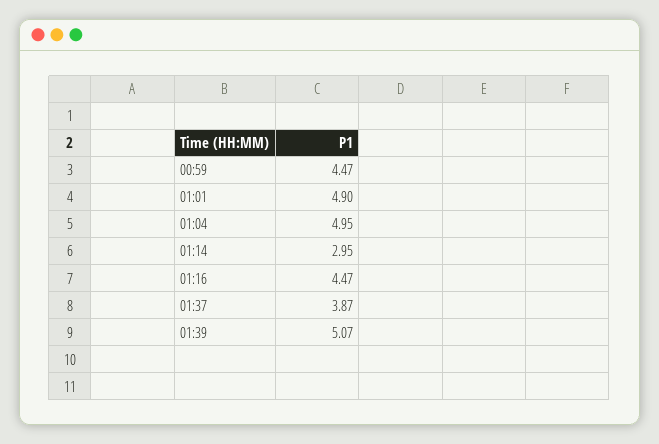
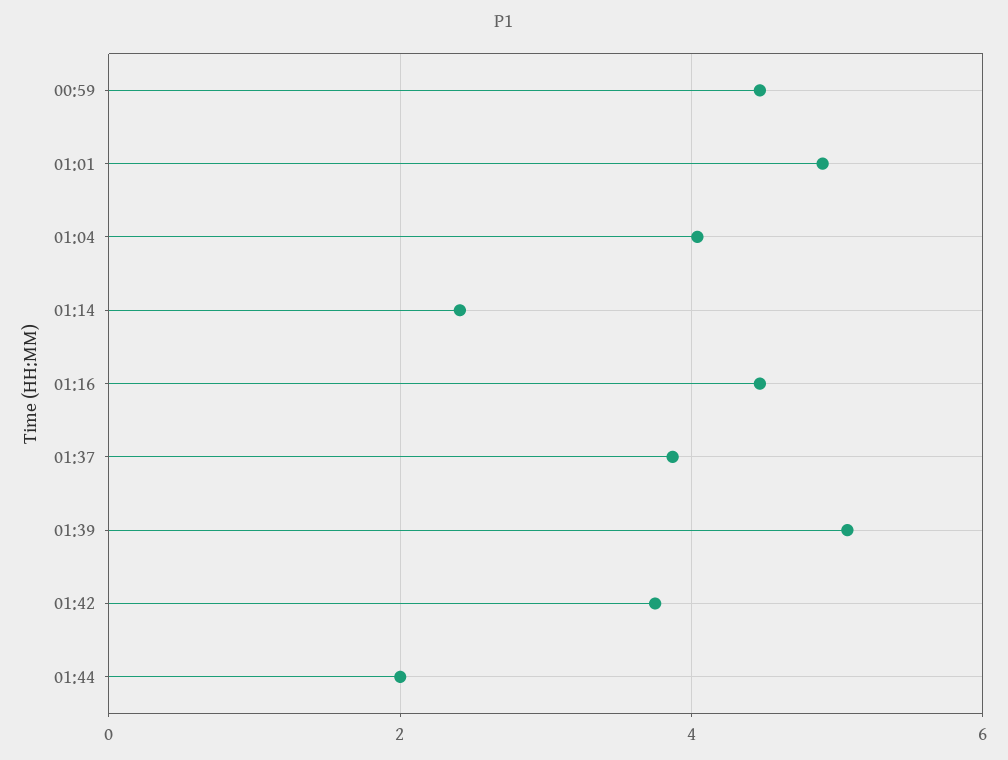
01:04: 4.95 -> 4
01:14: 2.95 -> 2.4
01:42: none -> 3.8
01:44: none -> 2

